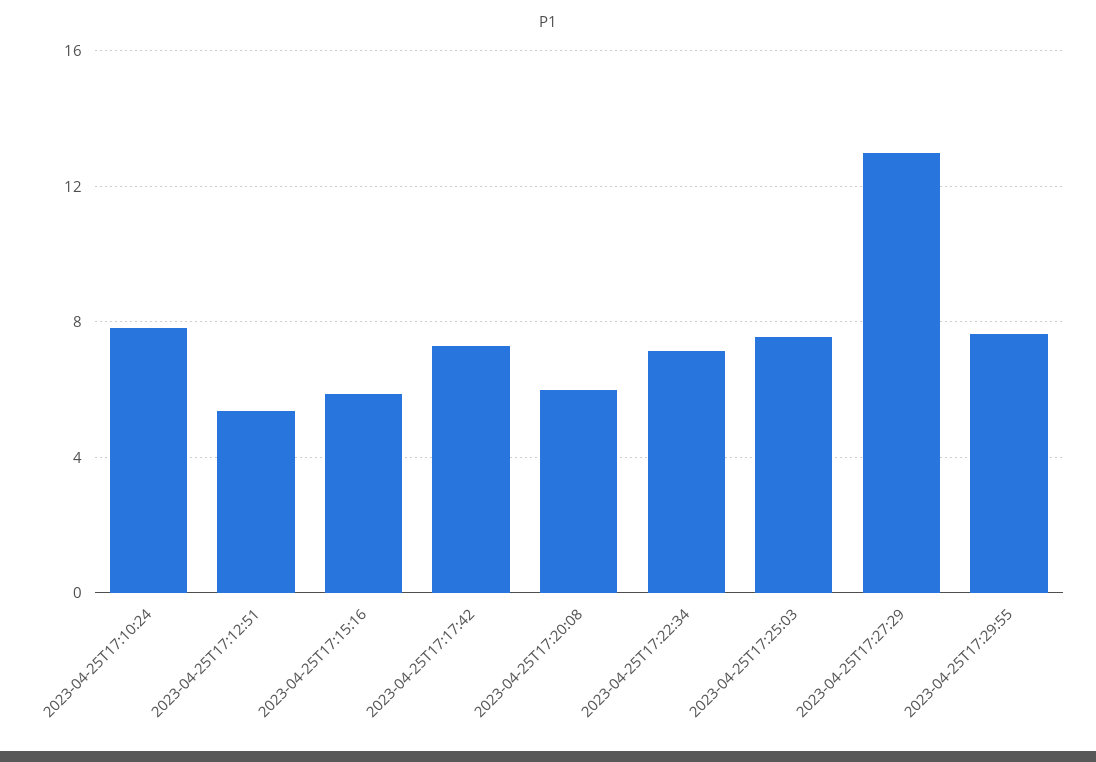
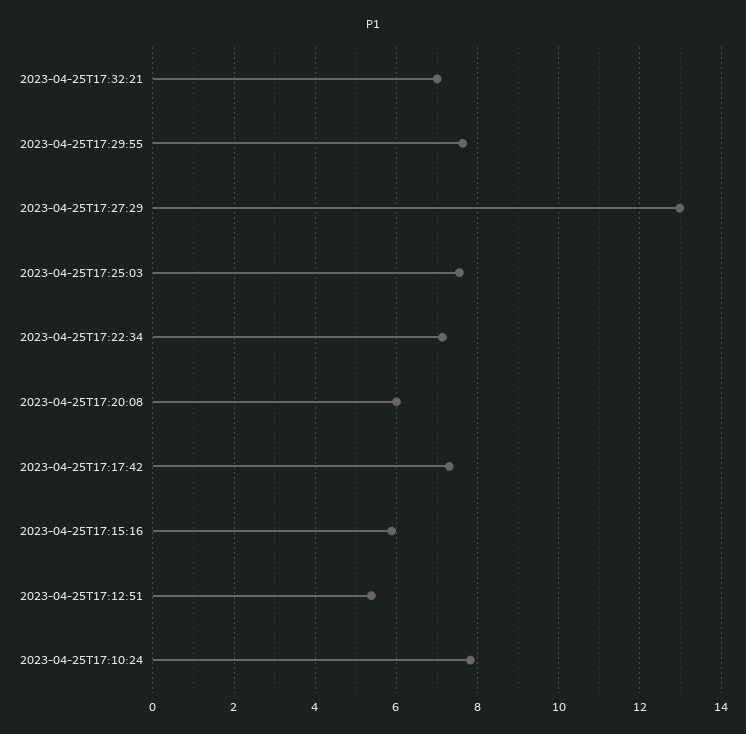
2023-04-25T17:32:21: none -> 7

